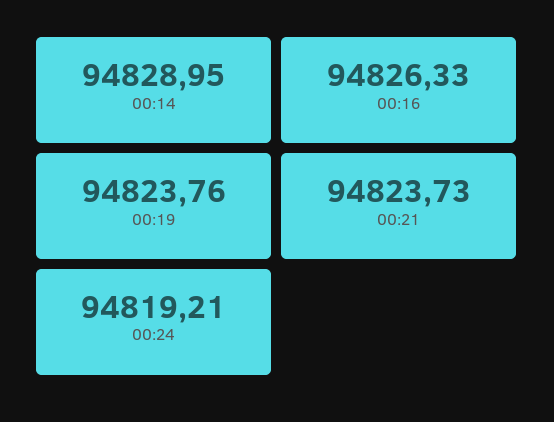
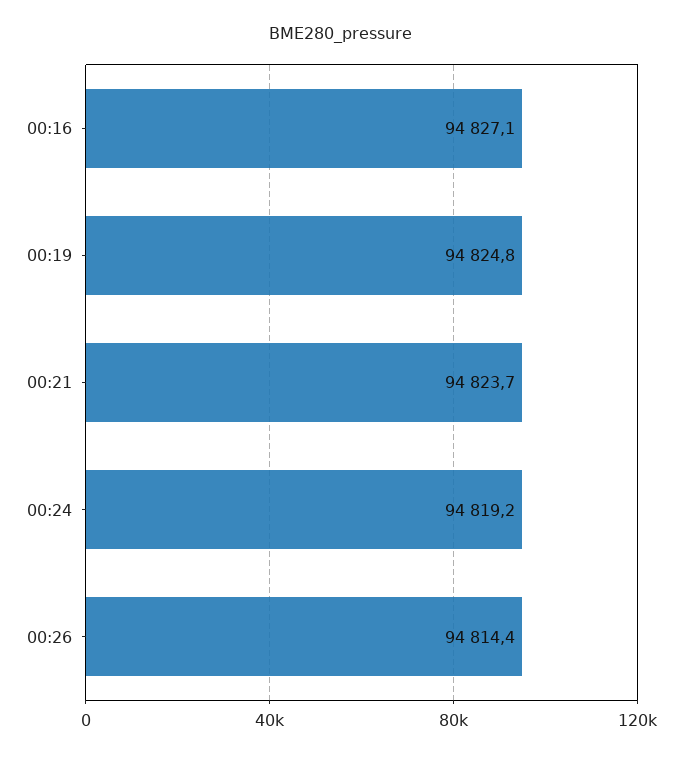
00:14: 94828.95 -> none
00:16: 94826.33 -> 94827.1
00:19: 94823.76 -> 94824.8
00:26: none -> 94814.4

